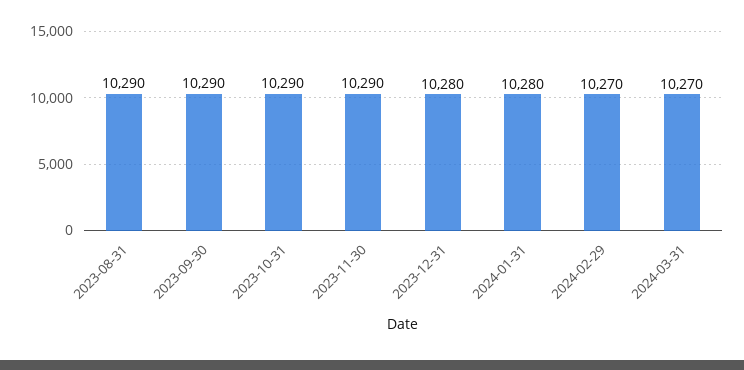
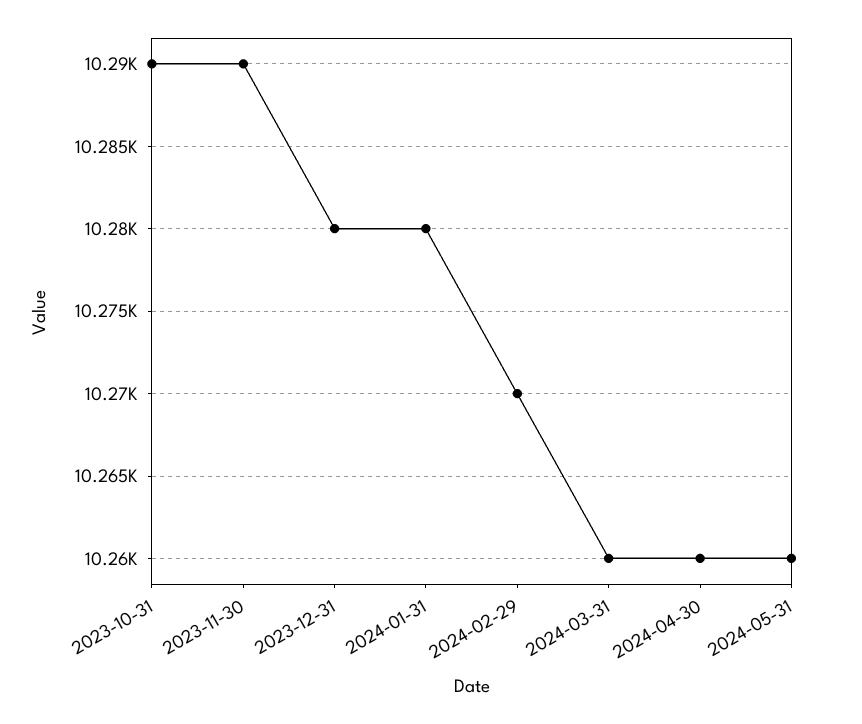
2023-08-31: 10290 -> none
2023-09-30: 10290 -> none
2024-03-31: 10270 -> 10260
2024-04-30: none -> 10260
2024-05-31: none -> 10260

